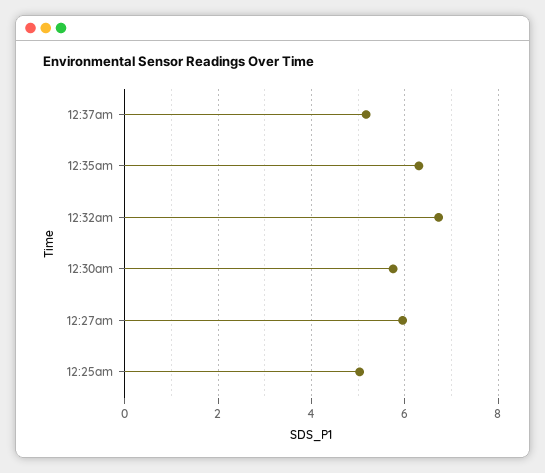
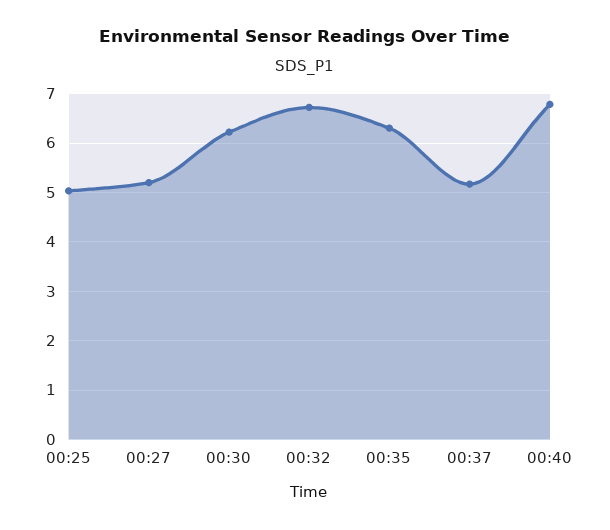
12:30am: 5.8 -> 6.2
12:27am: 6 -> 5.2
00:40: none -> 6.8

